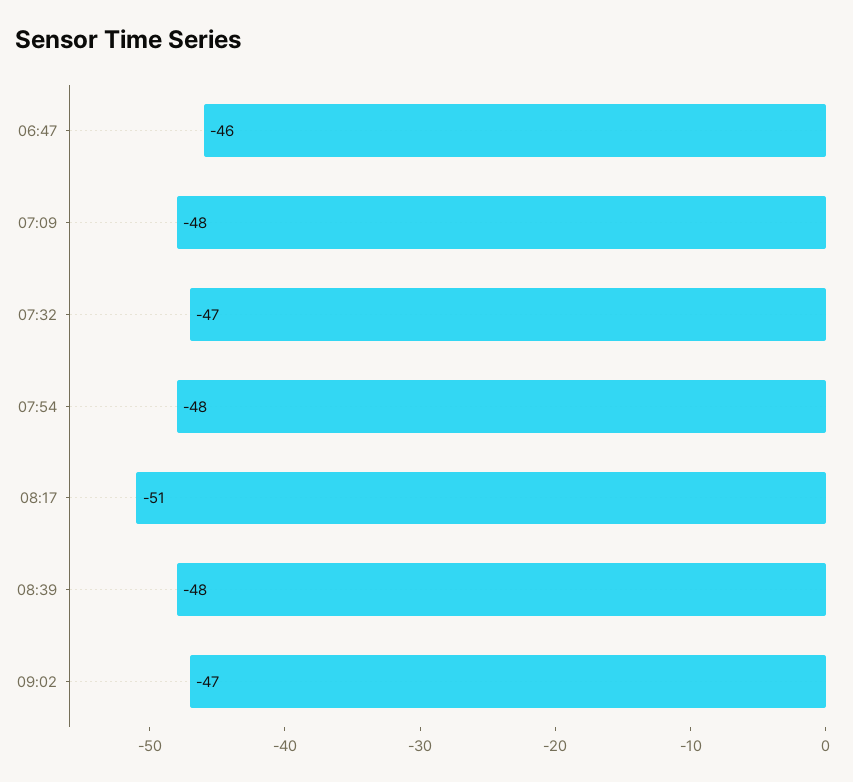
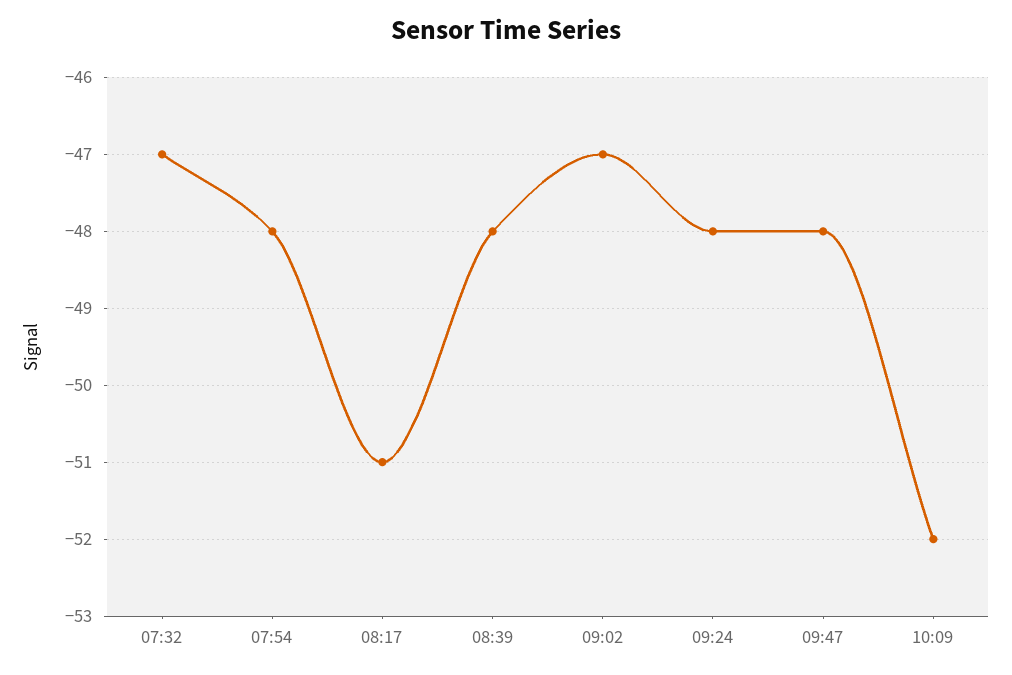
06:47: -46 -> none
07:09: -48 -> none
09:24: none -> -48
09:47: none -> -48
10:09: none -> -52

